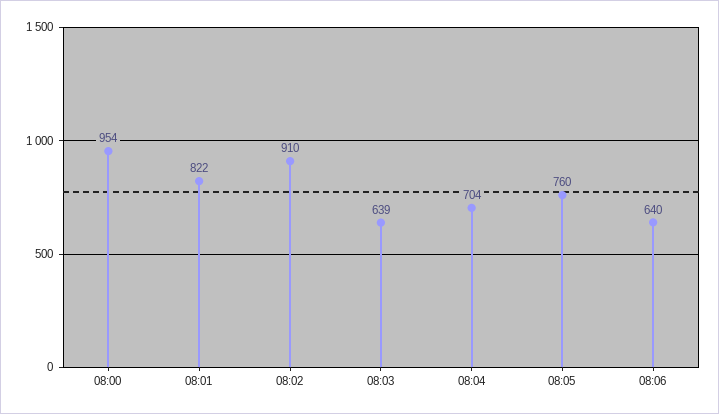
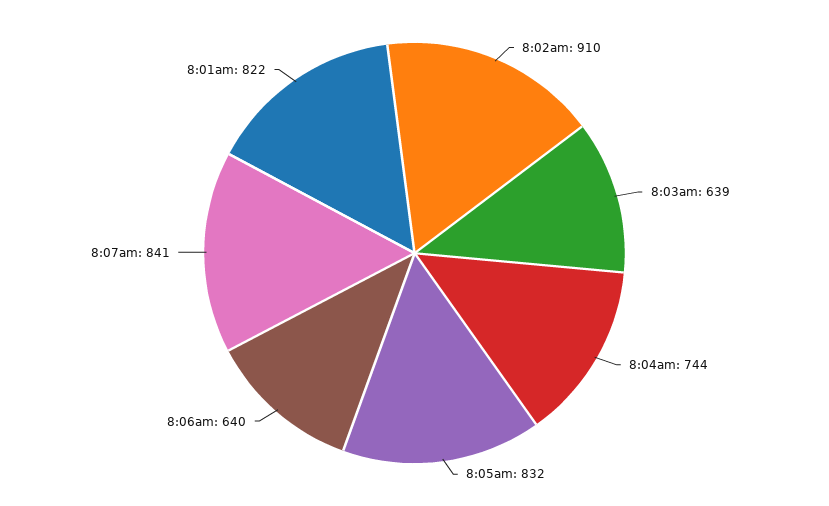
08:00: 954 -> none
08:04: 704 -> 744
08:05: 760 -> 832
8:07am: none -> 841

